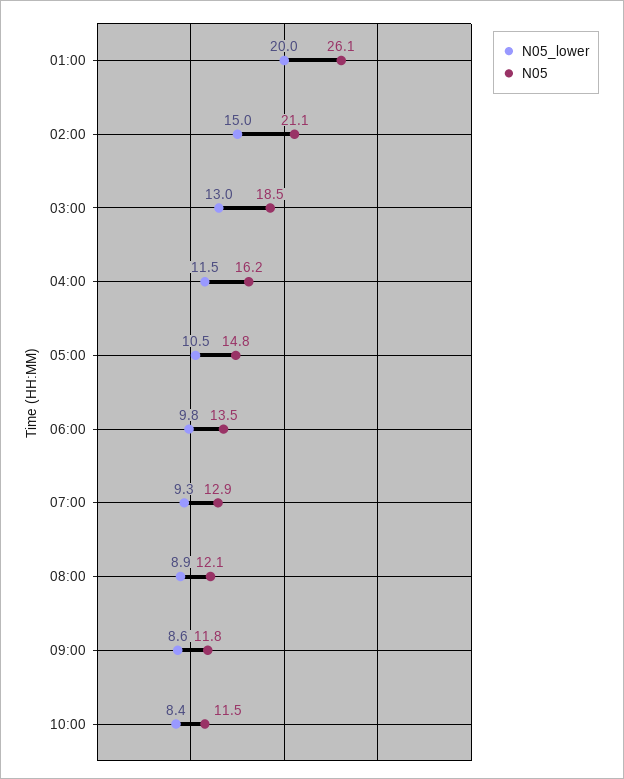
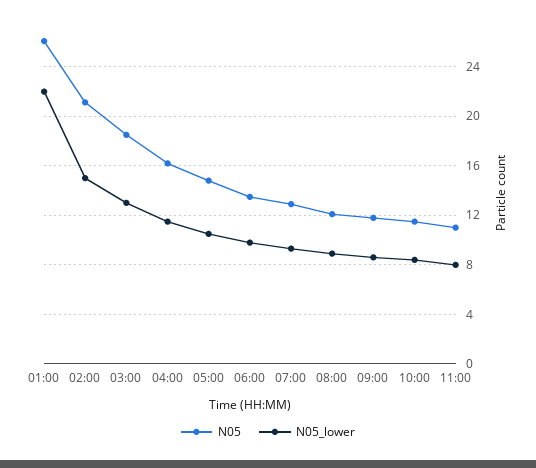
N05_lower, 01:00: 20 -> 22
N05, 11:00: none -> 11
N05_lower, 11:00: none -> 8

